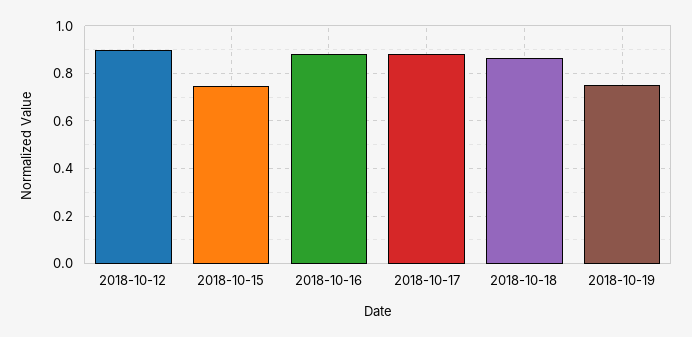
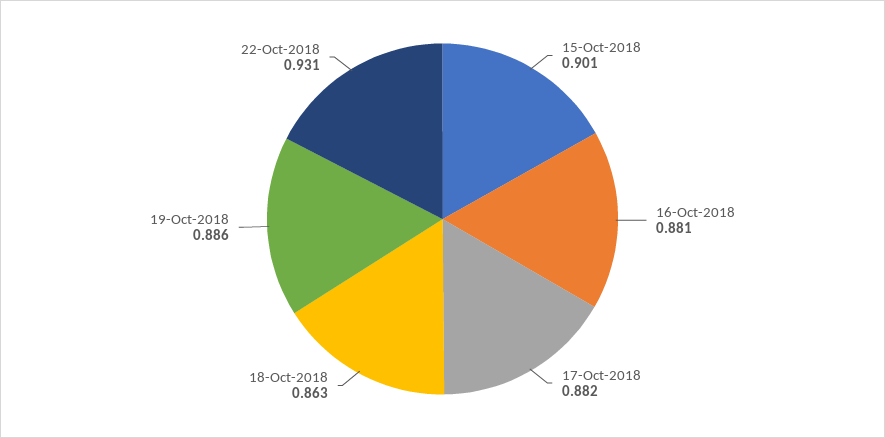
2018-10-12: 0.9 -> none
2018-10-15: 0.75 -> 0.901
2018-10-19: 0.75 -> 0.886
22-Oct-2018: none -> 0.931

